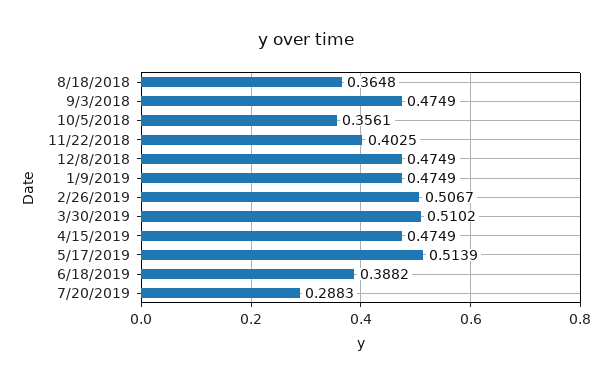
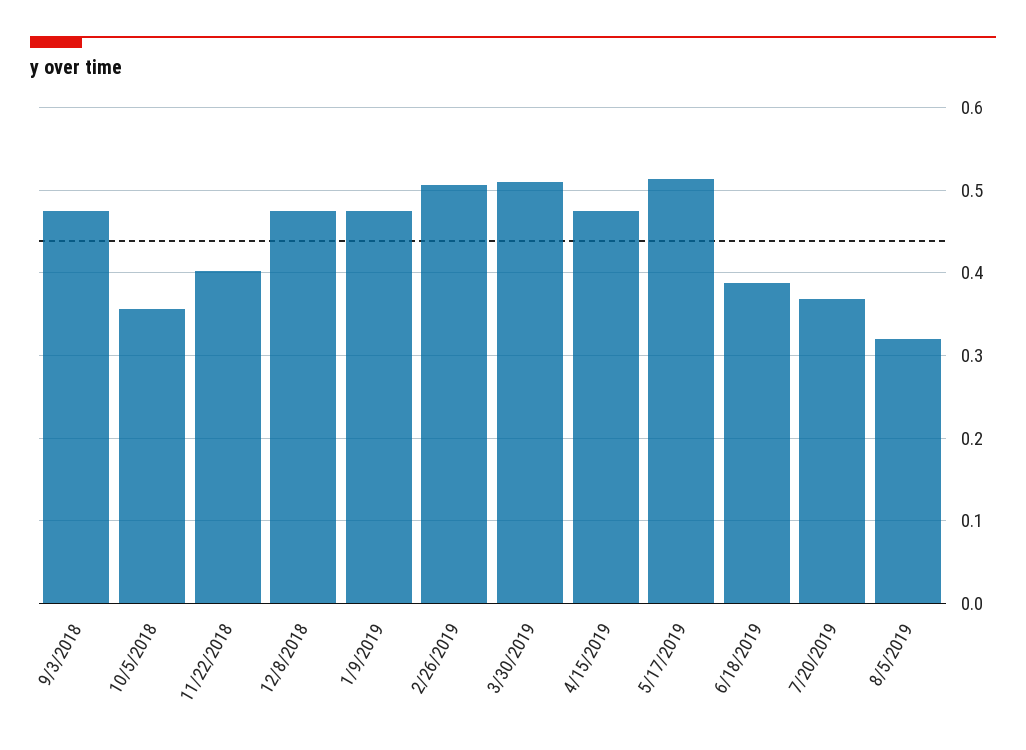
8/18/2018: 0.3648 -> none
7/20/2019: 0.2883 -> 0.37
8/5/2019: none -> 0.32

